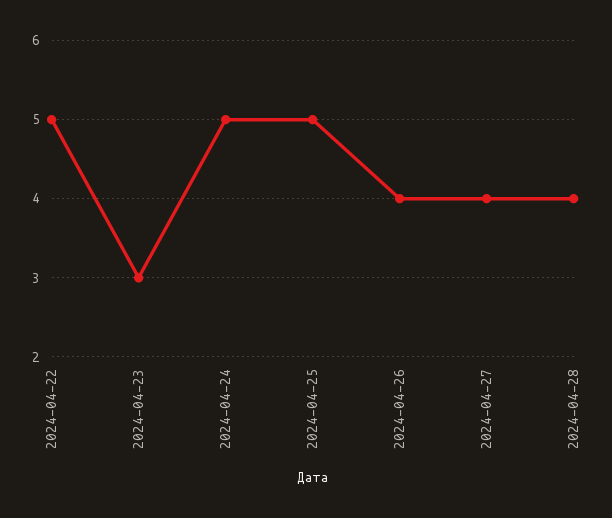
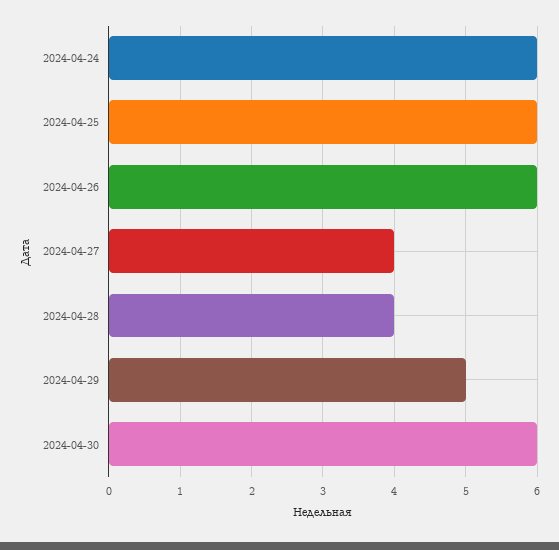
2024-04-22: 5 -> none
2024-04-23: 3 -> none
2024-04-24: 5 -> 6
2024-04-25: 5 -> 6
2024-04-26: 4 -> 6
2024-04-29: none -> 5
2024-04-30: none -> 6

